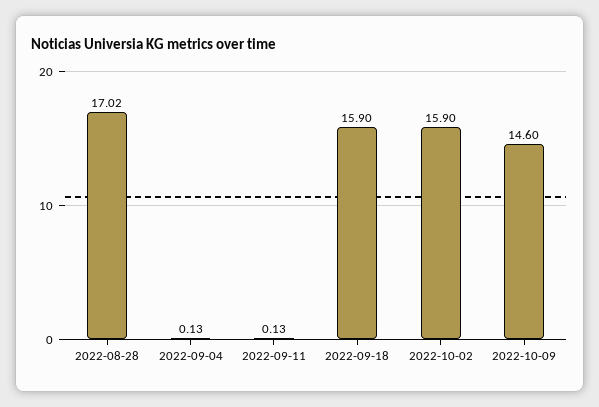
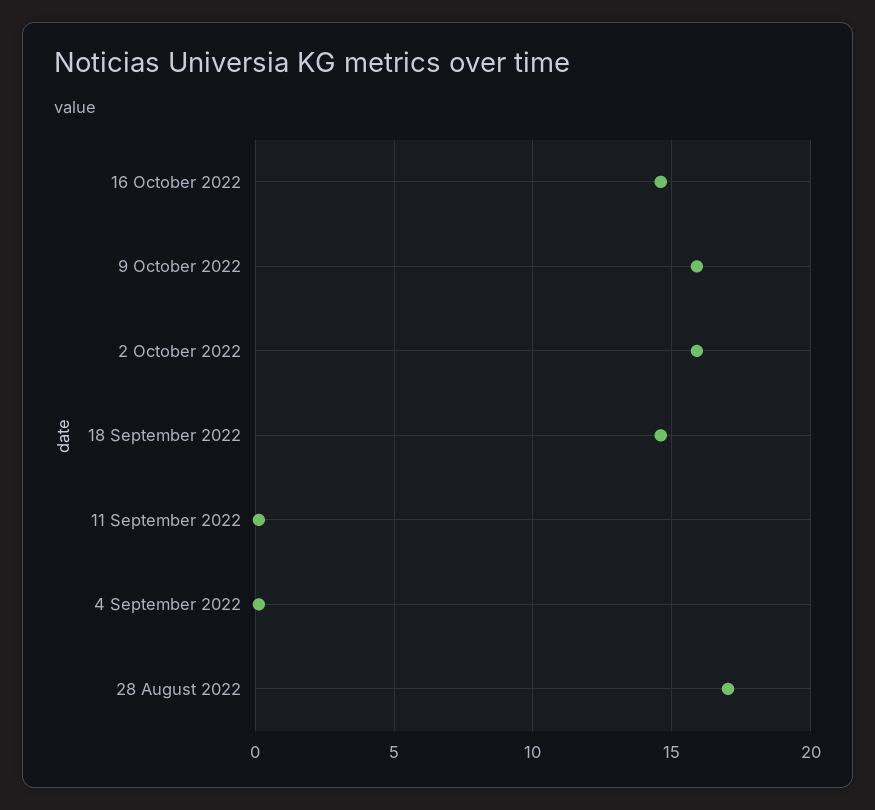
2022-09-18: 15.9 -> 14.5
2022-10-09: 14.6 -> 16
16 October 2022: none -> 14.5

